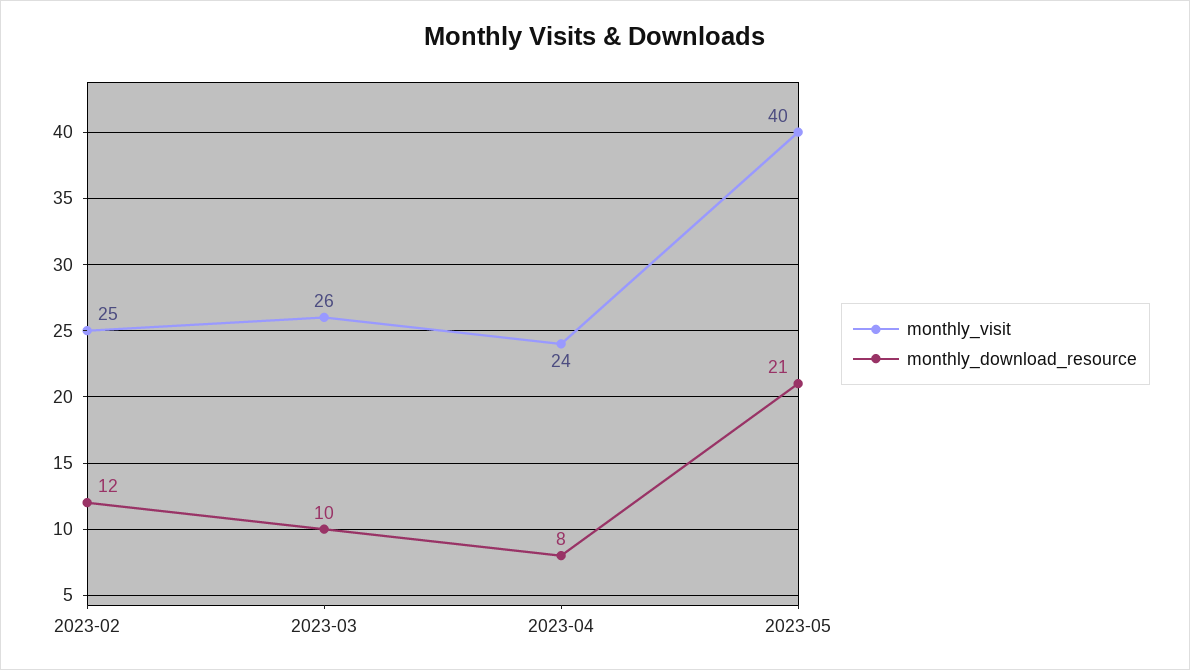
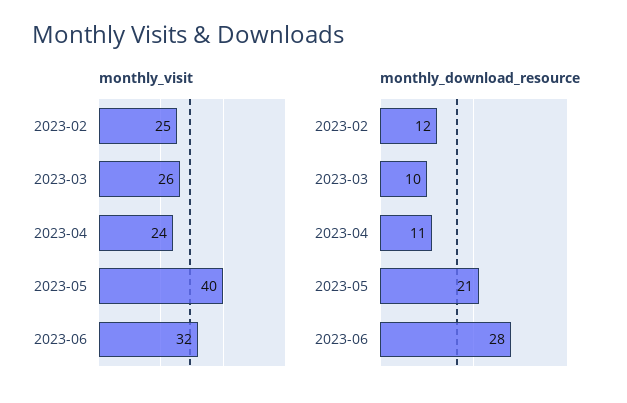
monthly_download_resource, 2023-04: 8 -> 11
monthly_visit, 2023-06: none -> 32
monthly_download_resource, 2023-06: none -> 28

